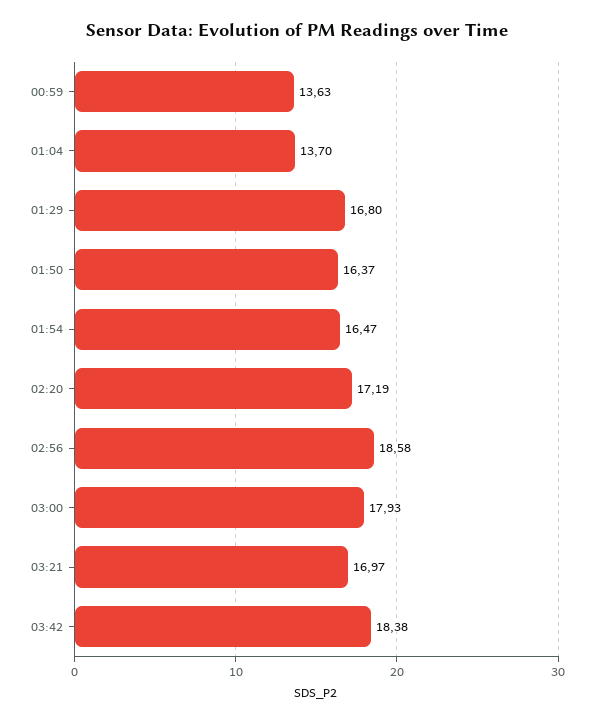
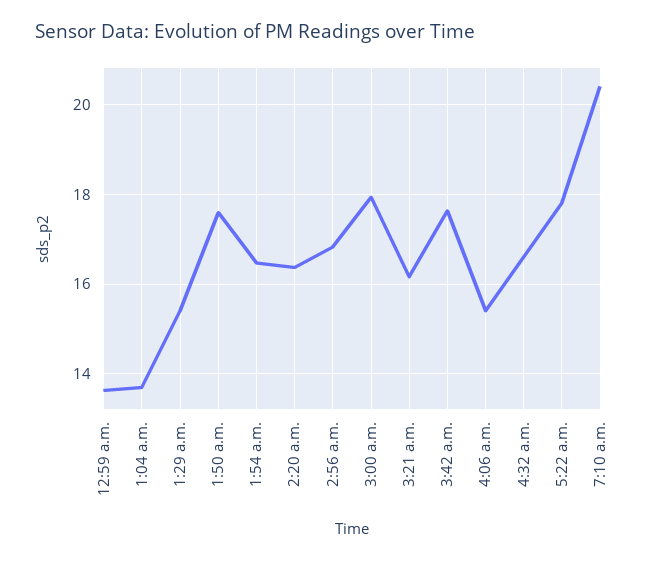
01:29: 16.8 -> 15.4
01:50: 16.37 -> 17.6
02:20: 17.19 -> 16.4
02:56: 18.58 -> 16.8
03:21: 16.97 -> 16.2
03:42: 18.38 -> 17.6
4:06 a.m.: none -> 15.4
4:32 a.m.: none -> 16.6
5:22 a.m.: none -> 17.8
7:10 a.m.: none -> 20.4

